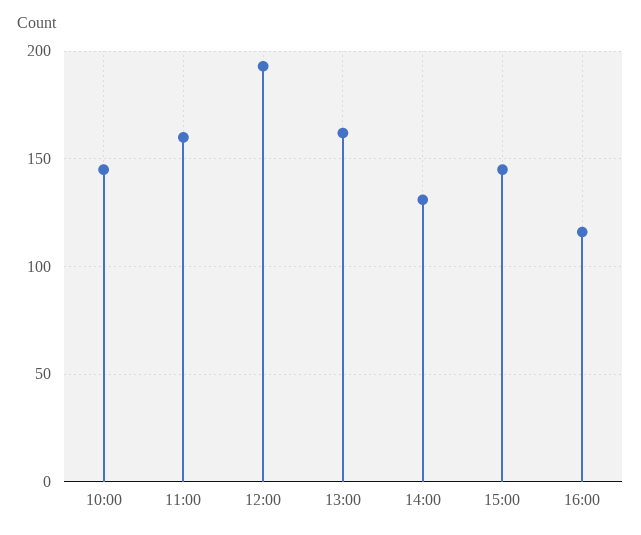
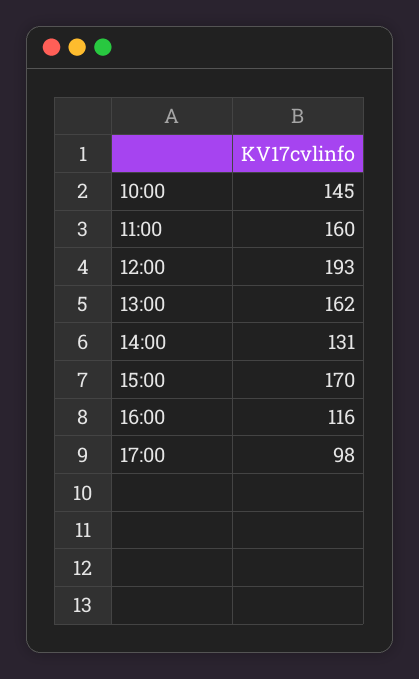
15:00: 145 -> 170
17:00: none -> 98

